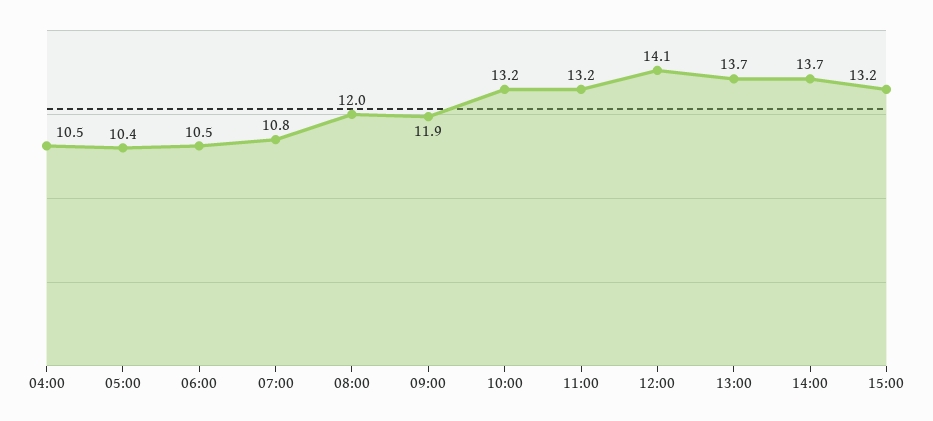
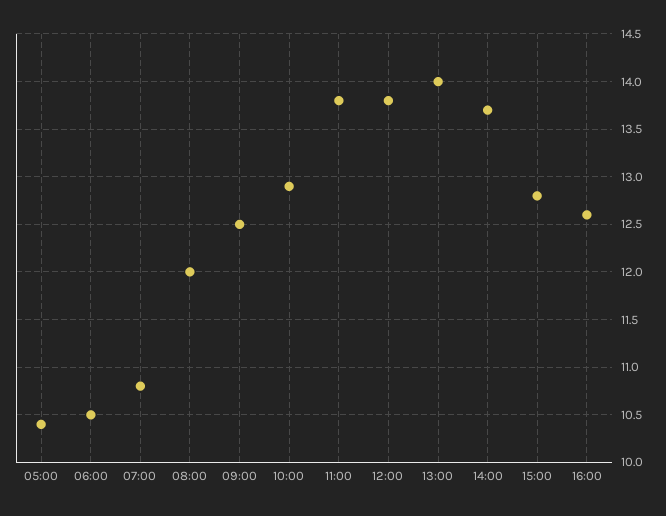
04:00: 10.5 -> none
09:00: 11.9 -> 12.5
10:00: 13.2 -> 12.9
11:00: 13.2 -> 13.8
12:00: 14.1 -> 13.8
13:00: 13.7 -> 14
15:00: 13.2 -> 12.8
16:00: none -> 12.6

